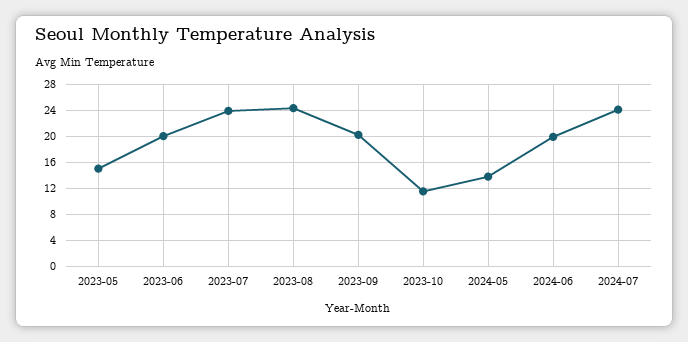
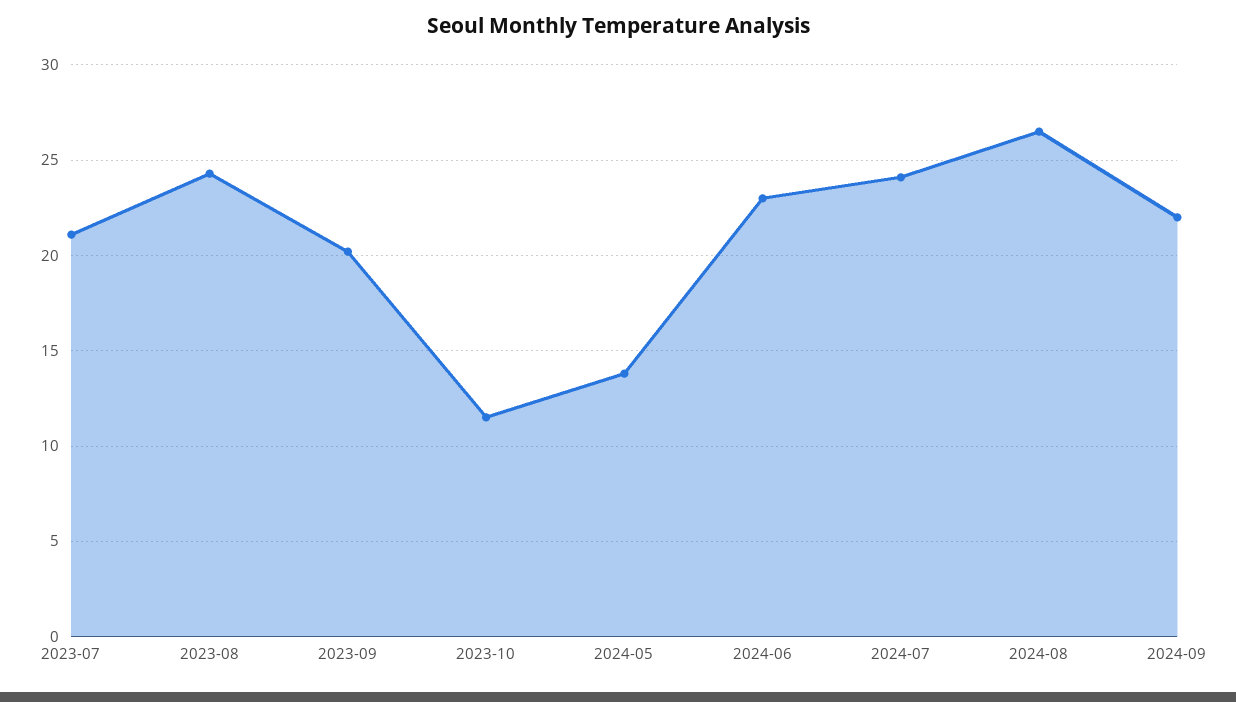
2023-05: 15 -> none
2023-06: 20 -> none
2023-07: 24 -> 21
2024-06: 20 -> 23
2024-08: none -> 26.5
2024-09: none -> 22

